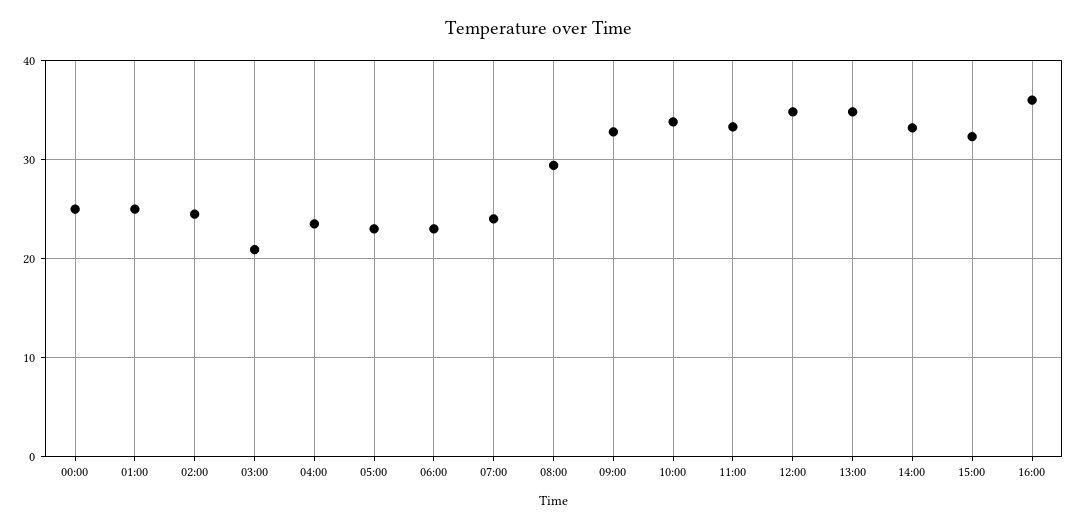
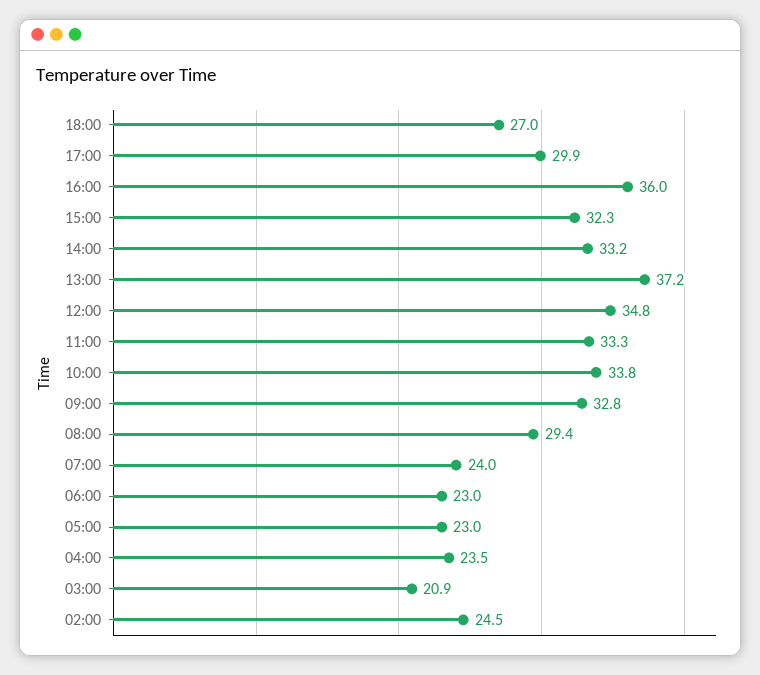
00:00: 25 -> none
01:00: 25 -> none
13:00: 35 -> 37.2
18:00: none -> 27
17:00: none -> 29.9

